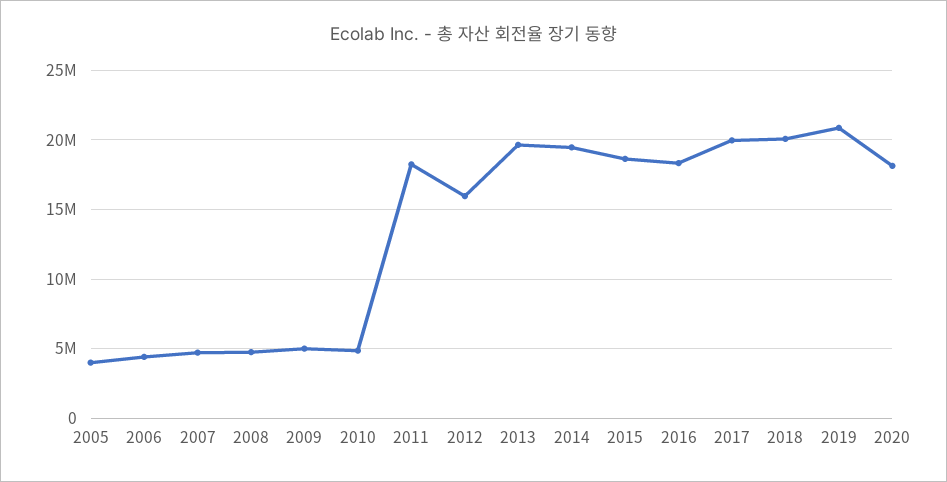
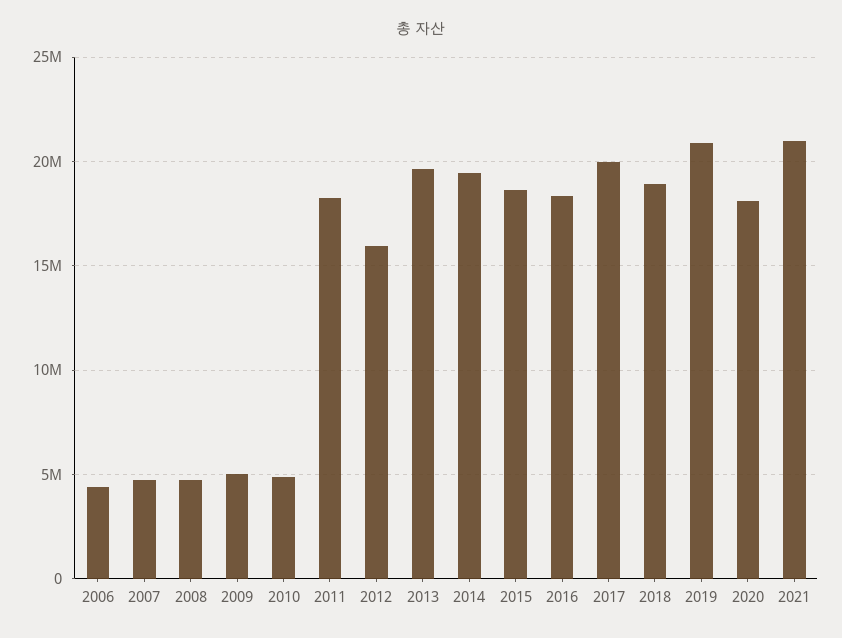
2005: 4000000 -> none
2018: 20000000 -> 19000000
2021: none -> 21000000

